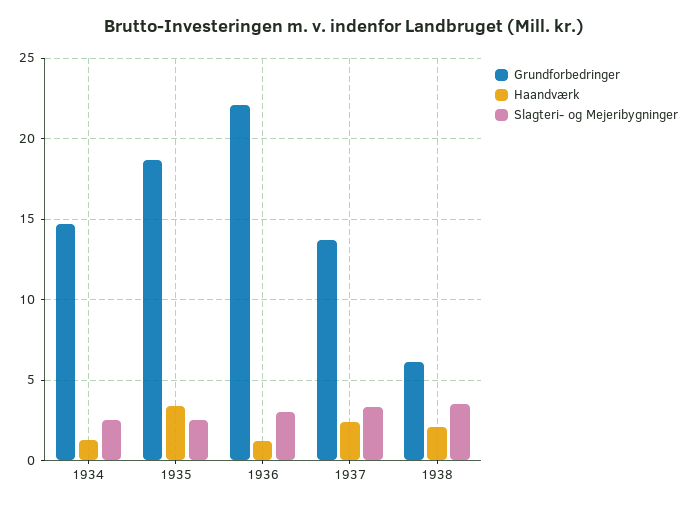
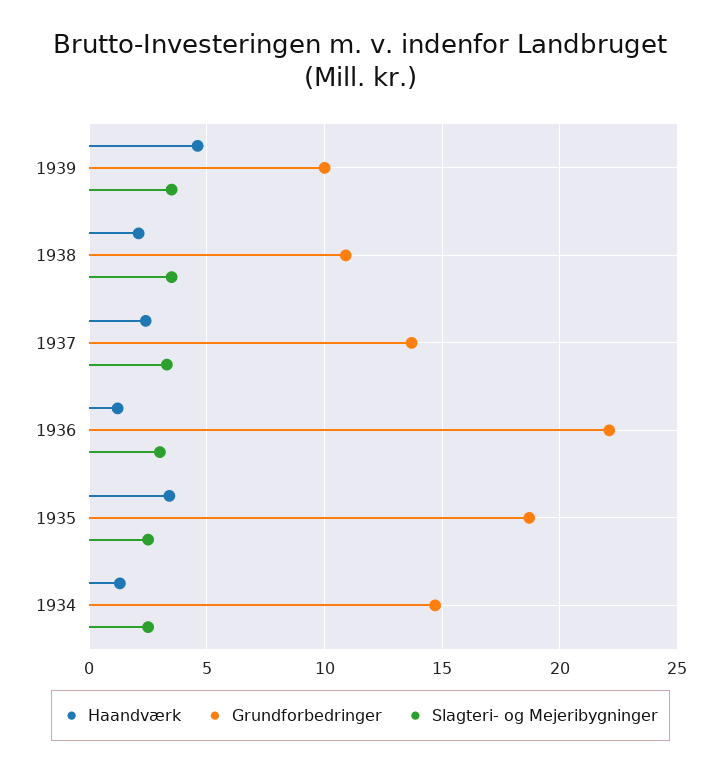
Grundforbedringer, 1938: 6 -> 11
Haandværk, 1939: none -> 4.5
Grundforbedringer, 1939: none -> 10
Slagteri- og Mejeribygninger, 1939: none -> 3.5

